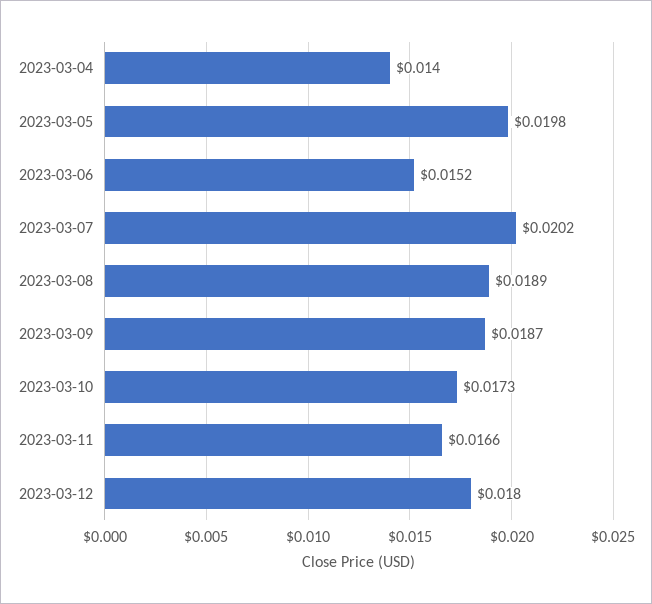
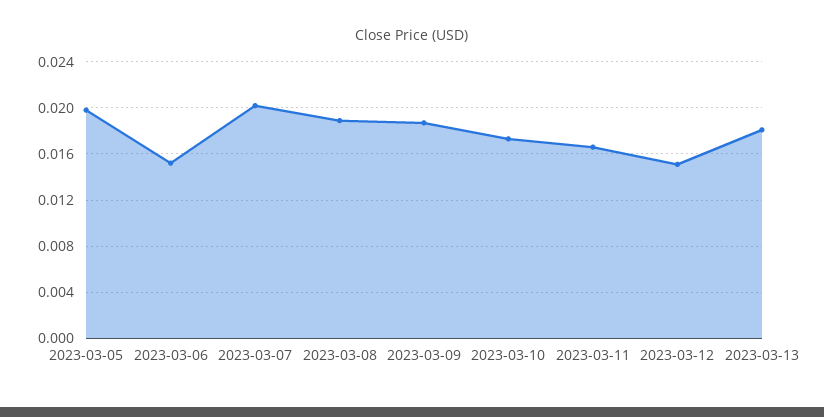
2023-03-04: 0.014 -> none
2023-03-12: 0.018 -> 0.015
2023-03-13: none -> 0.018

